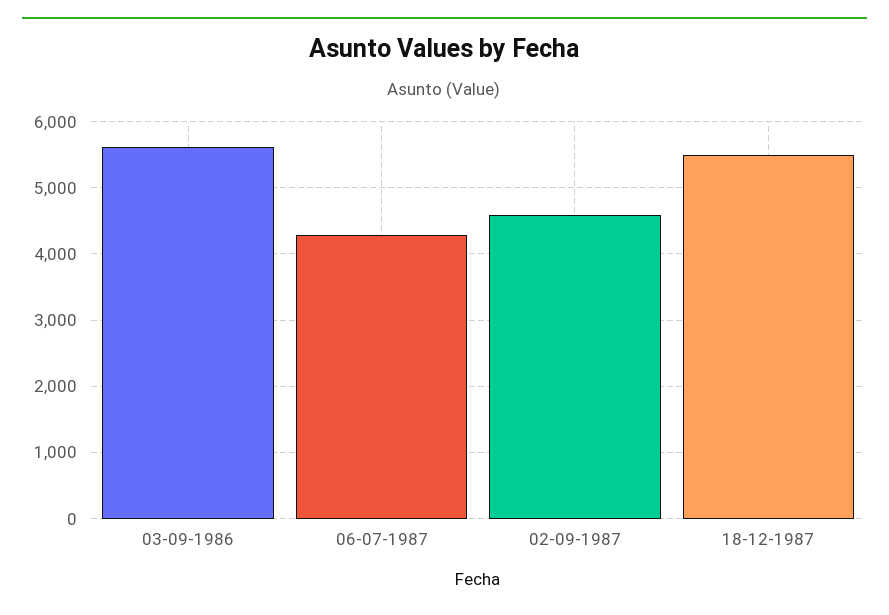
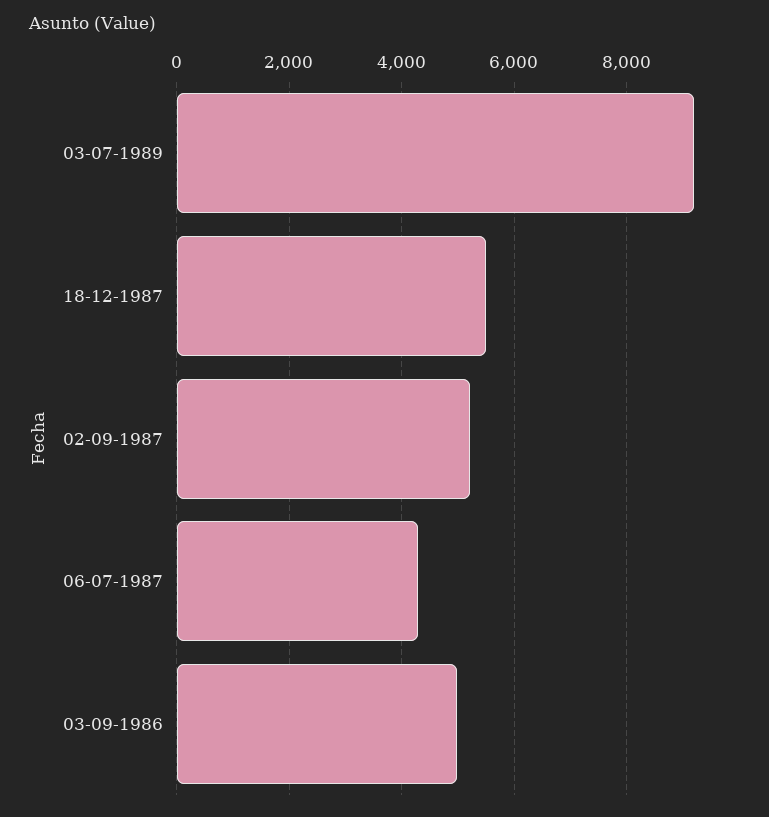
03-09-1986: 5600 -> 5000
02-09-1987: 4600 -> 5200
03-07-1989: none -> 9200

